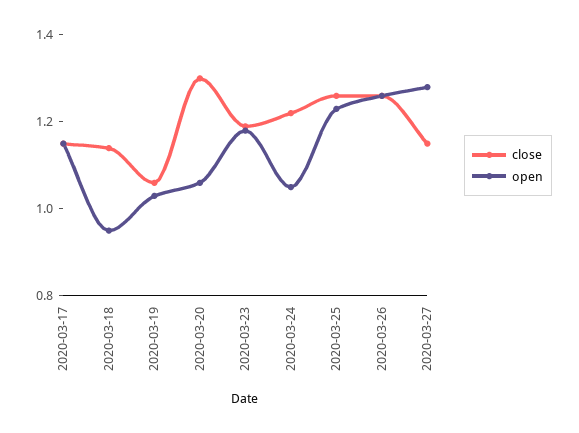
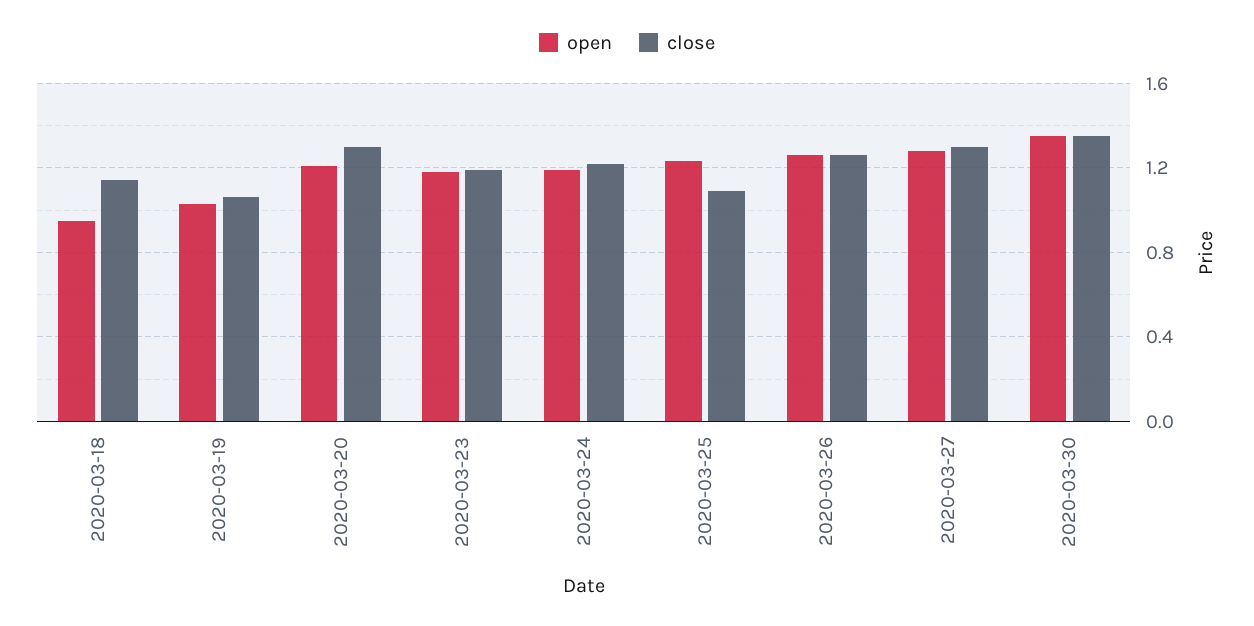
close, 2020-03-17: 1.15 -> none
open, 2020-03-17: 1.15 -> none
open, 2020-03-20: 1.05 -> 1.2
open, 2020-03-24: 1.05 -> 1.2
close, 2020-03-25: 1.25 -> 1.1
close, 2020-03-27: 1.15 -> 1.3
open, 2020-03-30: none -> 1.35
close, 2020-03-30: none -> 1.35

